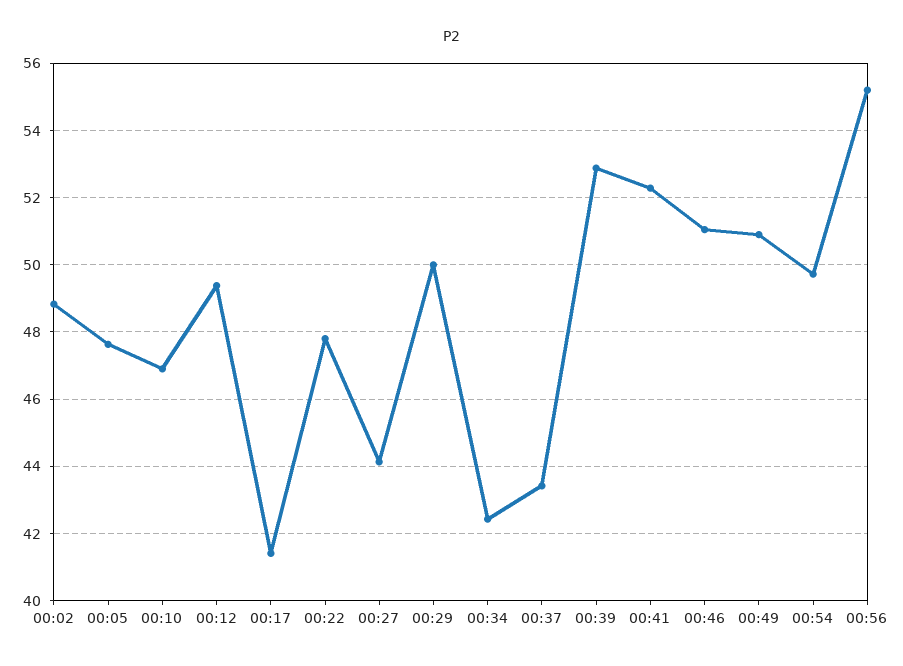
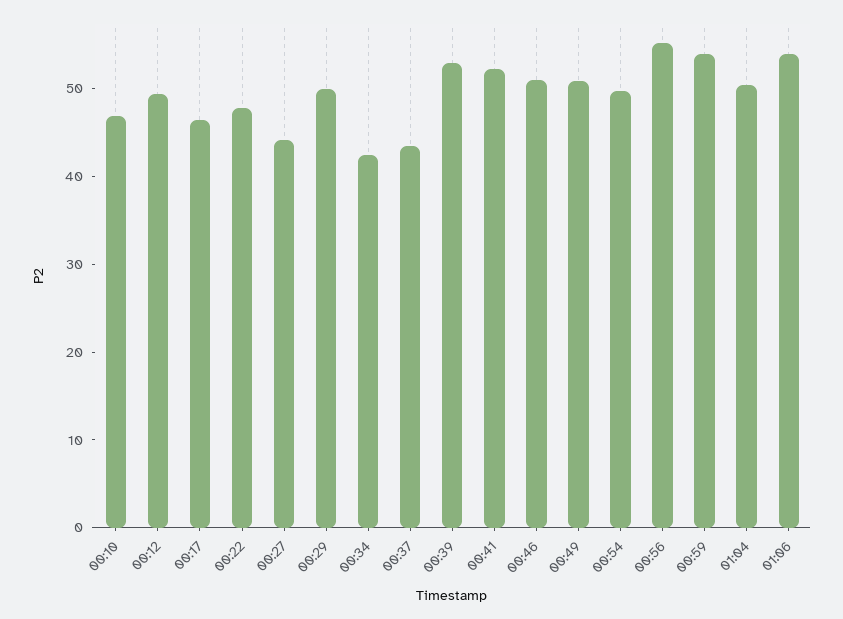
00:02: 48.8 -> none
00:05: 47.6 -> none
00:17: 41.4 -> 46
00:59: none -> 54
01:04: none -> 50
01:06: none -> 54

